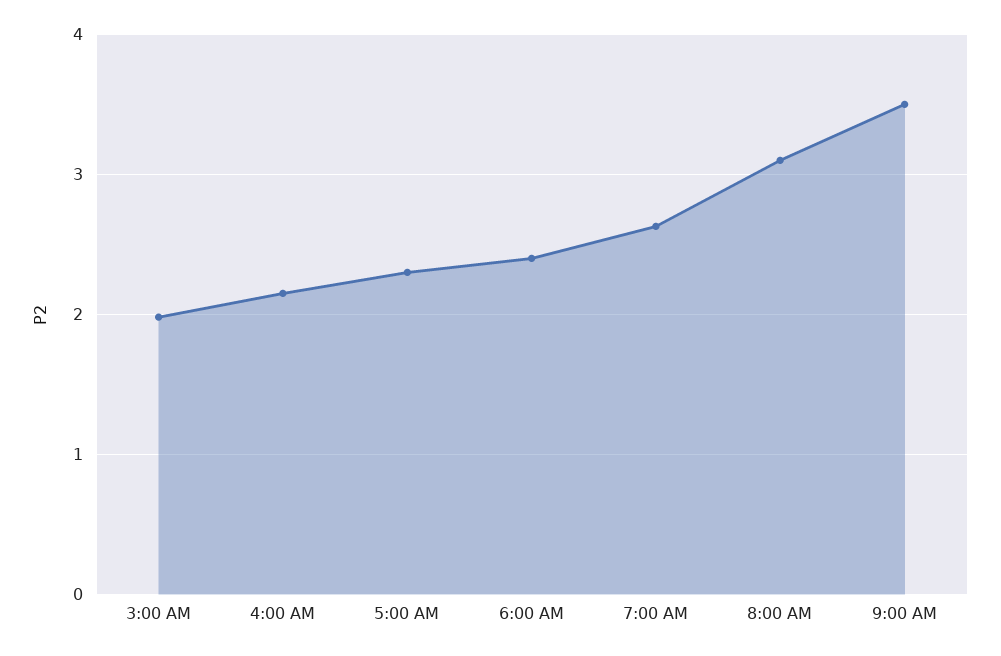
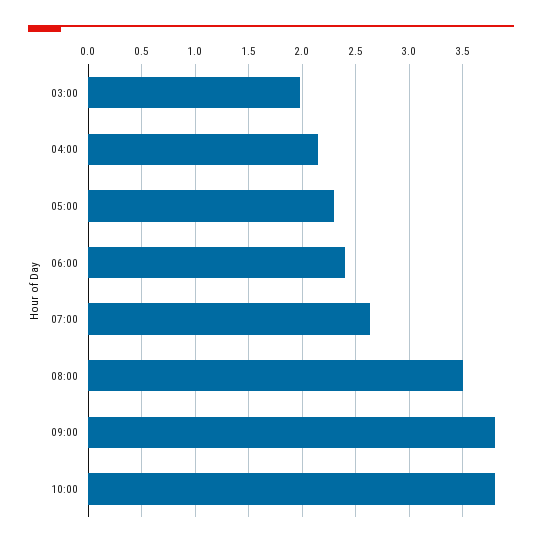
8:00 AM: 3.1 -> 3.5
9:00 AM: 3.5 -> 3.8
10:00: none -> 3.8

